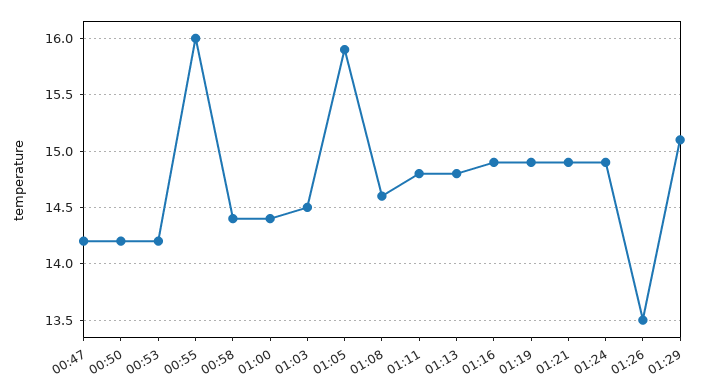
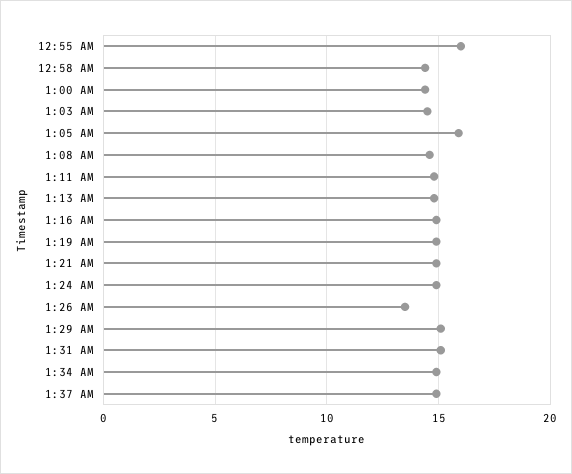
00:47: 14.2 -> none
00:50: 14.2 -> none
00:53: 14.2 -> none
1:31 AM: none -> 15
1:34 AM: none -> 15
1:37 AM: none -> 15

